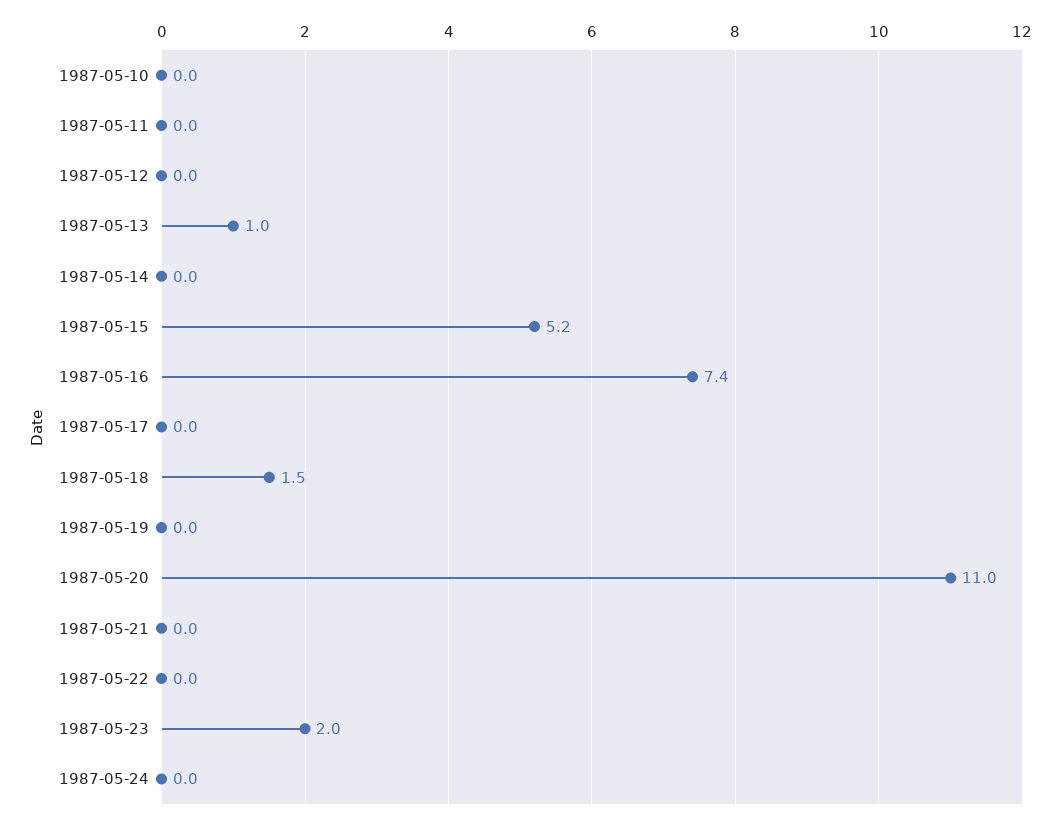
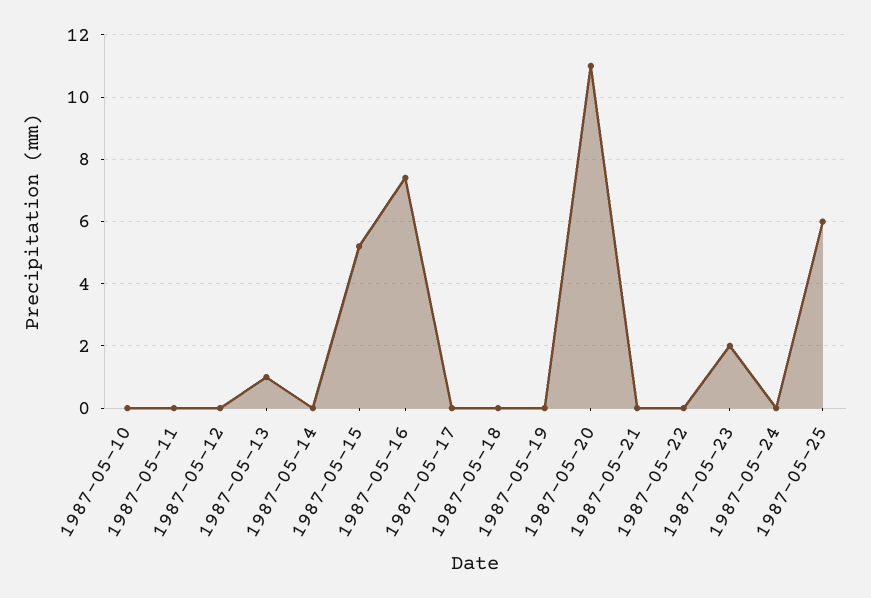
1987-05-18: 1.5 -> 0
1987-05-25: none -> 6

